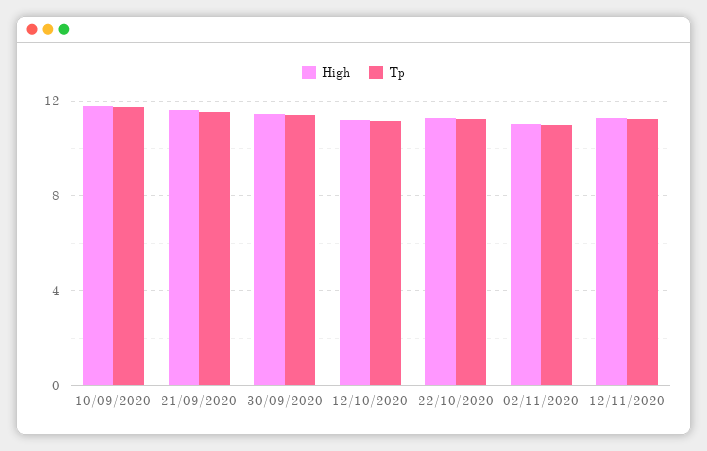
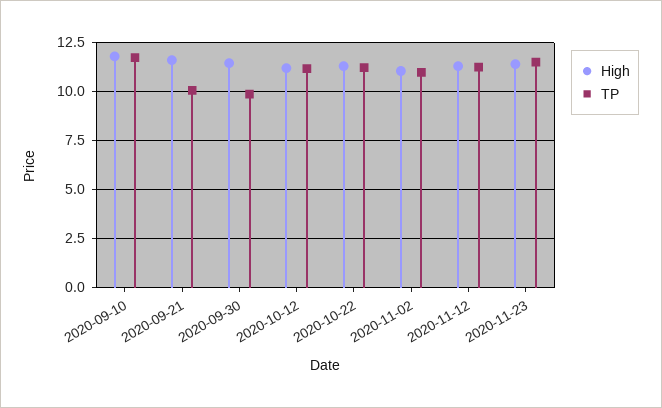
Tp, 21/09/2020: 11.5 -> 10
Tp, 30/09/2020: 11.5 -> 10
High, 2020-11-23: none -> 11.5
Tp, 2020-11-23: none -> 11.5

